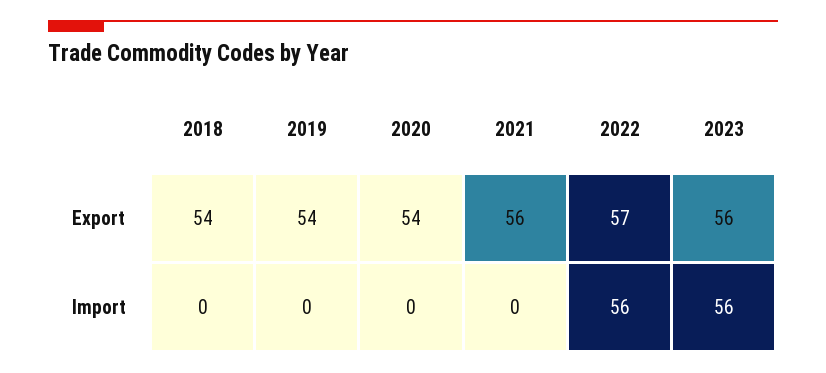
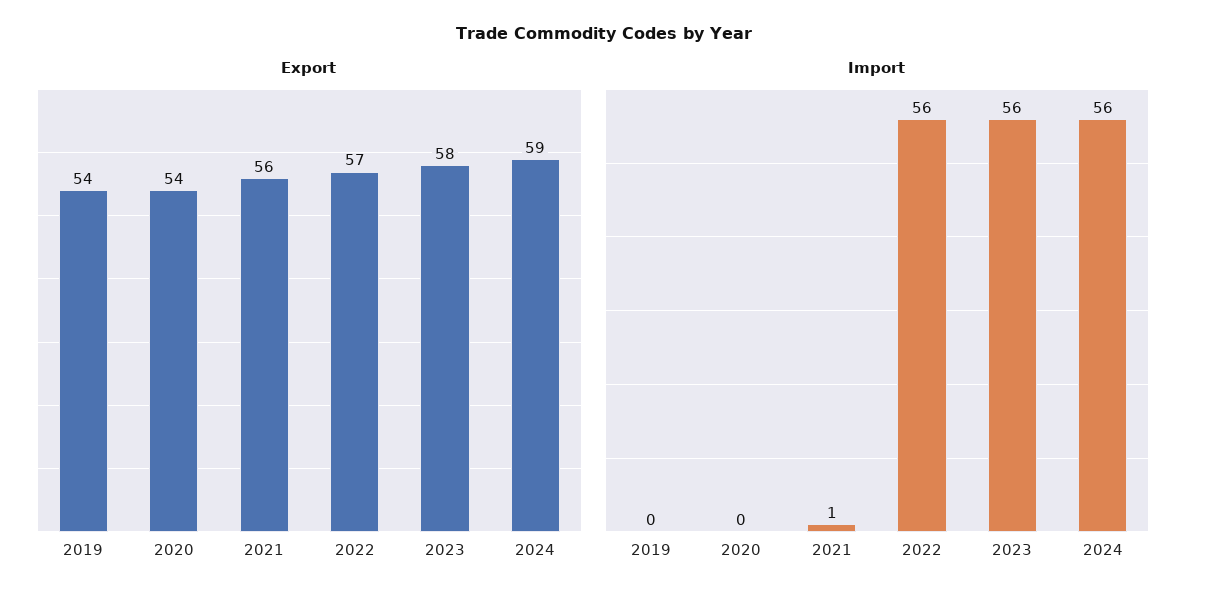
Export, 2018: 54 -> none
Export, 2023: 56 -> 58
Import, 2018: 0 -> none
Import, 2021: 0 -> 1
Export, 2024: none -> 59
Import, 2024: none -> 56

